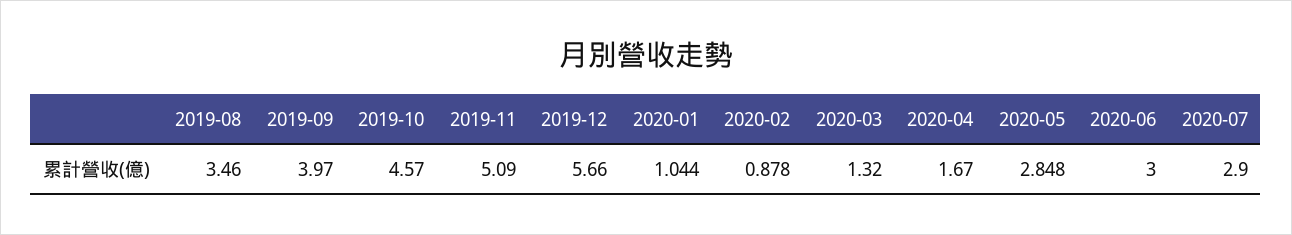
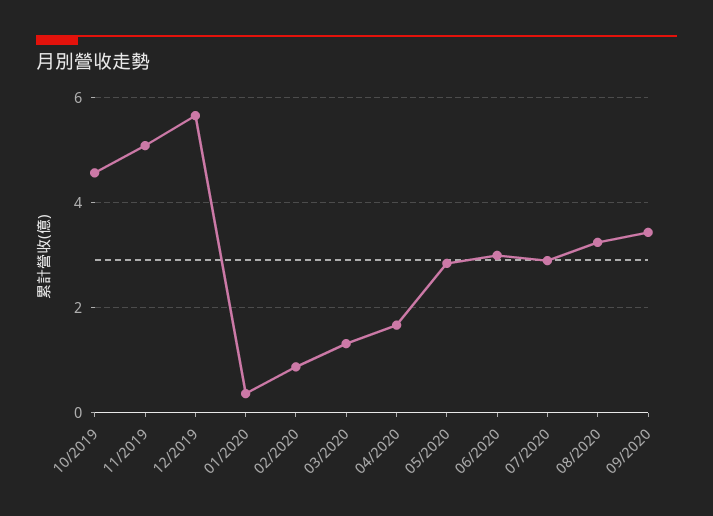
2019-08: 3.46 -> none
2019-09: 3.97 -> none
2020-01: 1.044 -> 0.4
08/2020: none -> 3.2
09/2020: none -> 3.4

